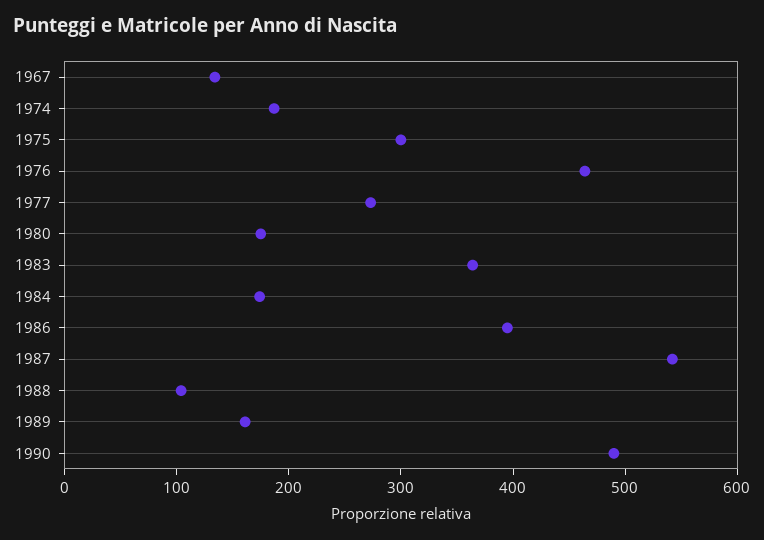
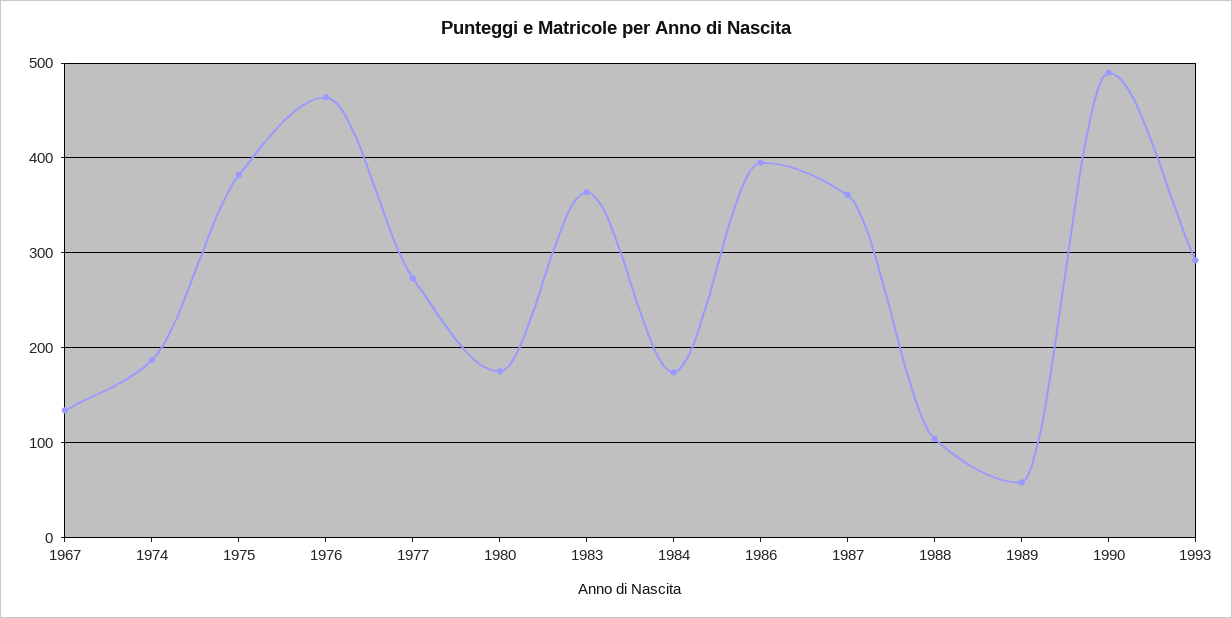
1975: 300 -> 380
1987: 540 -> 360
1989: 160 -> 60
1993: none -> 290

